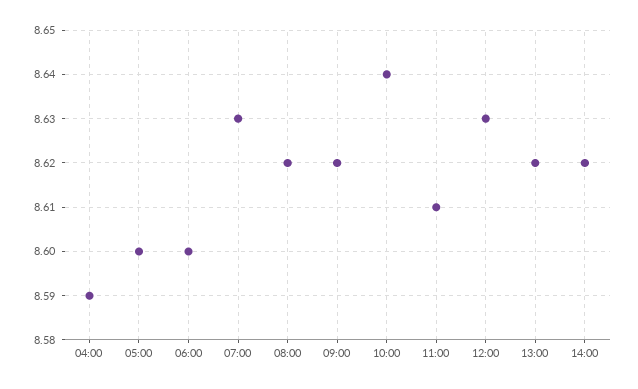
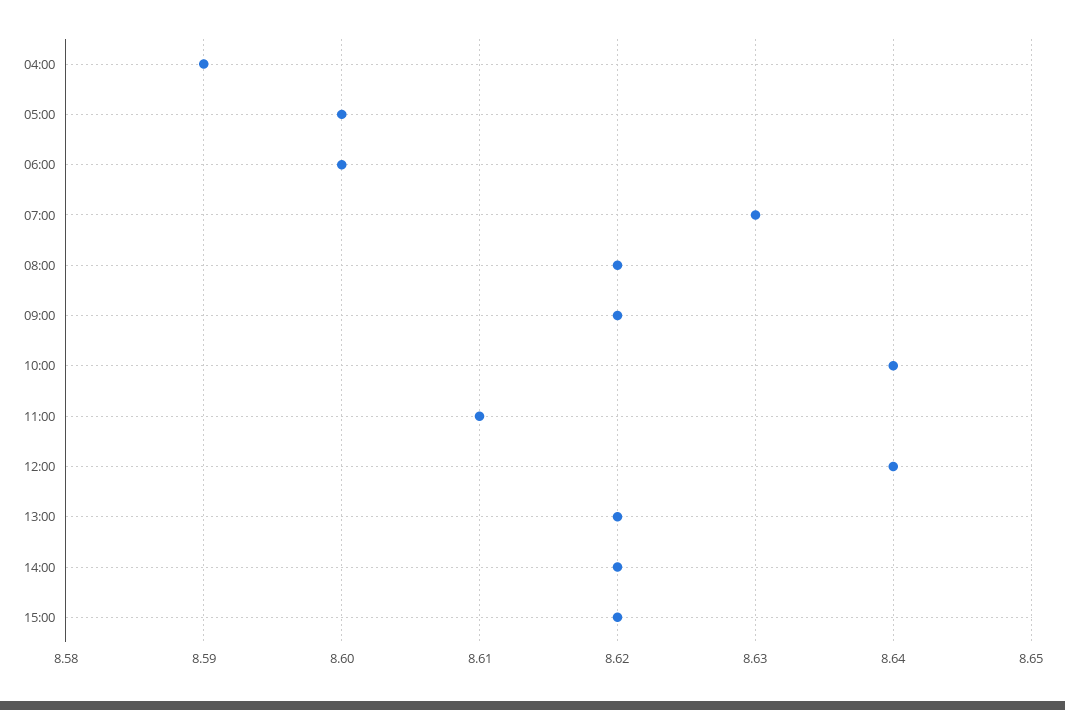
12:00: 8.63 -> 8.64
15:00: none -> 8.62

